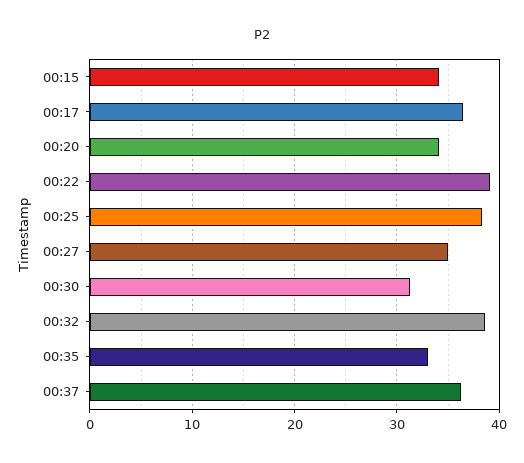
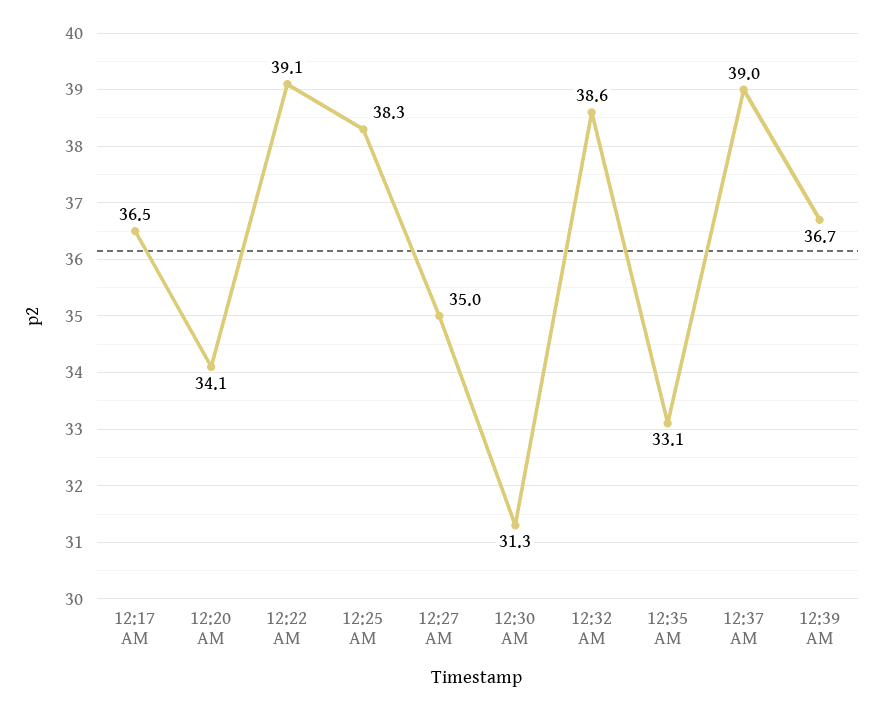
00:15: 34 -> none
00:37: 36 -> 39
12:39 AM: none -> 36.7

